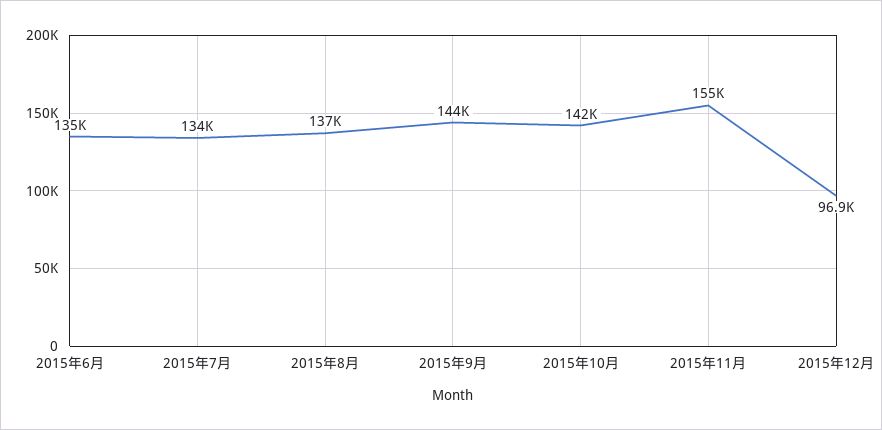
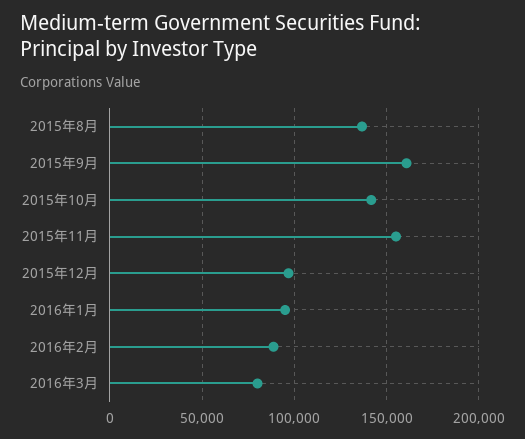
2015年6月: 135000 -> none
2015年7月: 134000 -> none
2015年9月: 144000 -> 160000
2016年1月: none -> 95000
2016年2月: none -> 90000
2016年3月: none -> 80000

